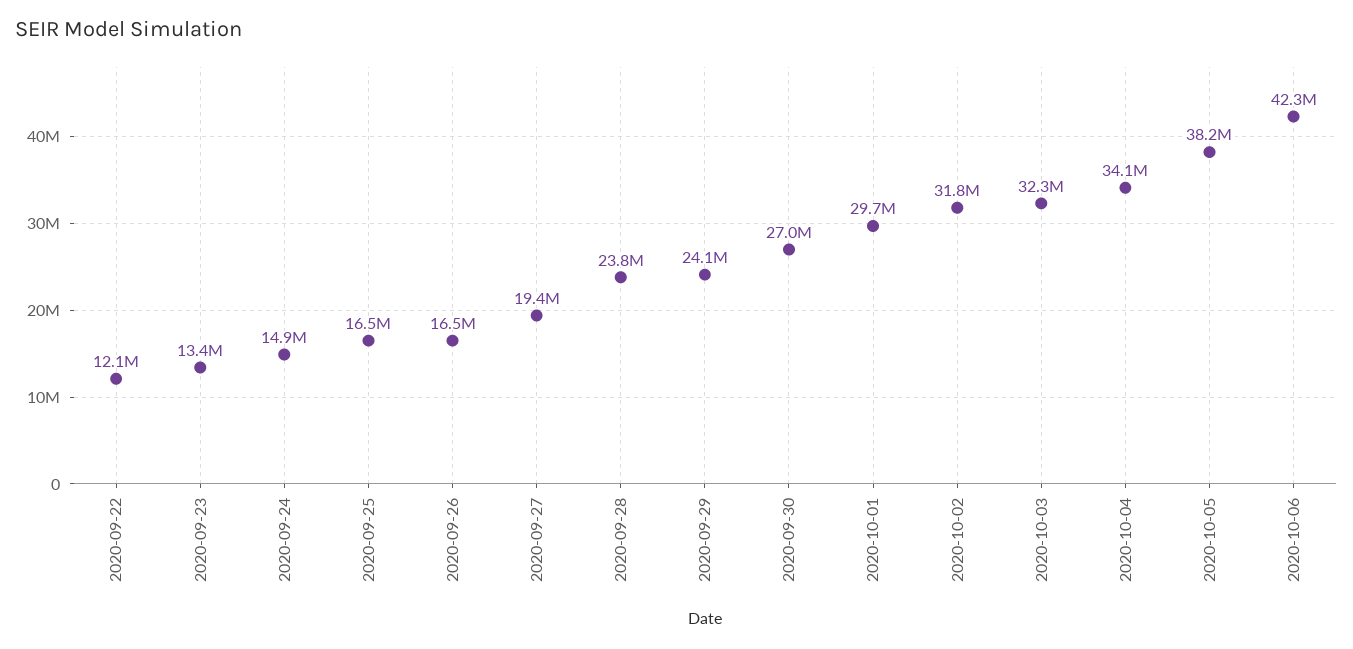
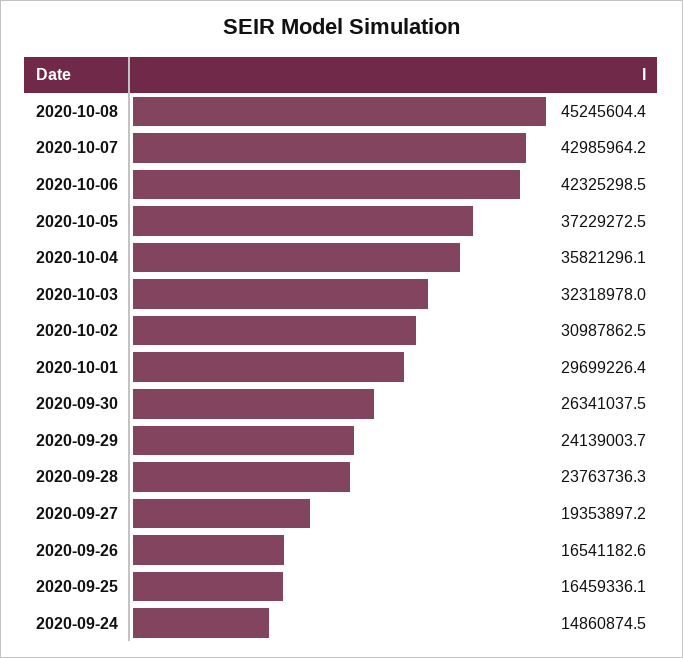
2020-09-22: 12100000 -> none
2020-09-23: 13400000 -> none
2020-09-30: 27000000 -> 26341037.5
2020-10-02: 31800000 -> 30987862.5
2020-10-04: 34100000 -> 35821296.1
2020-10-05: 38200000 -> 37229272.5
2020-10-08: none -> 45245604.4
2020-10-07: none -> 42985964.2

